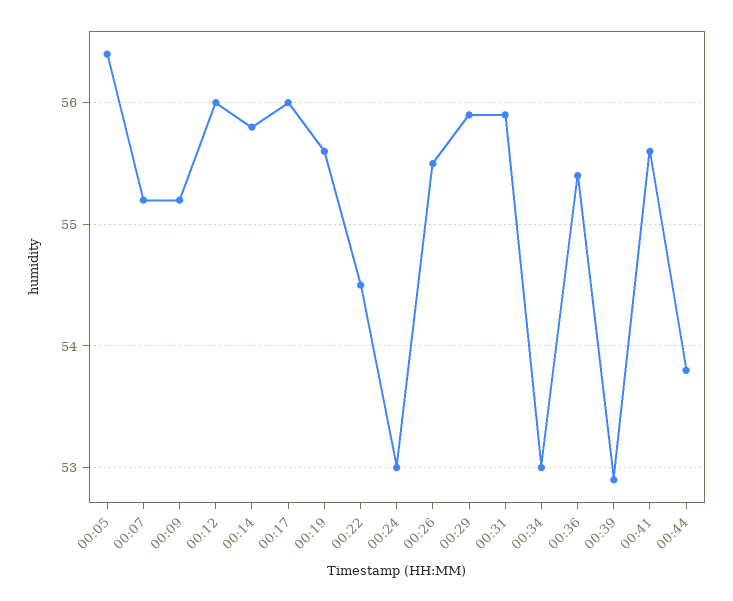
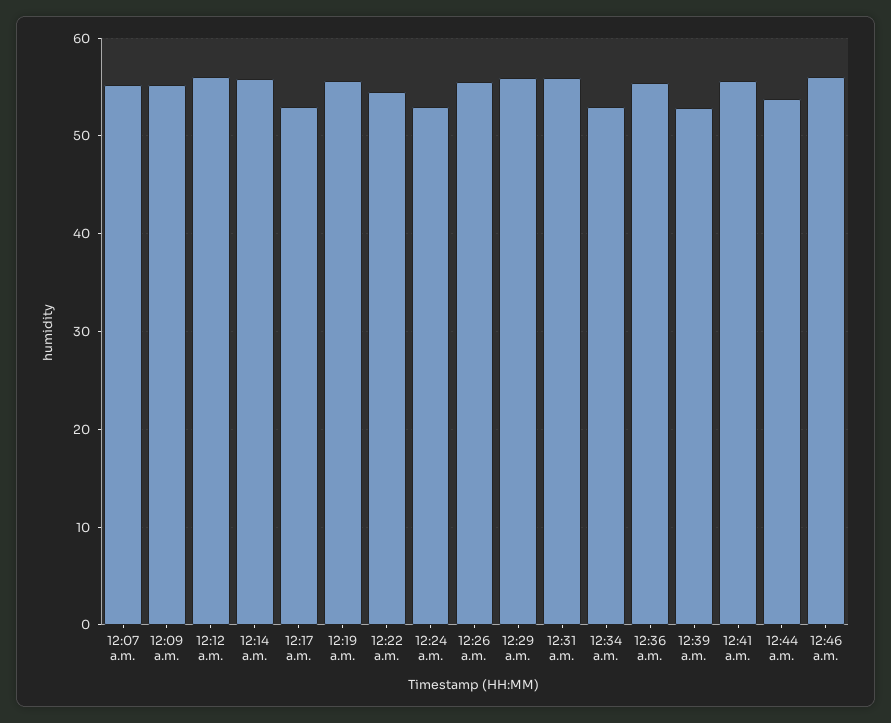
00:05: 56.4 -> none
00:17: 56 -> 53
12:46 a.m.: none -> 56

